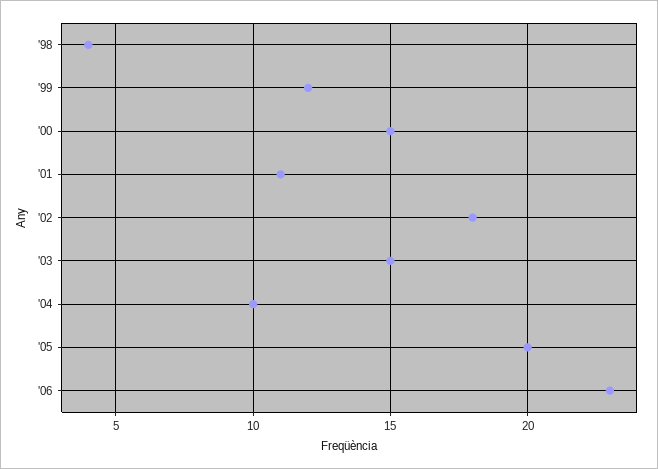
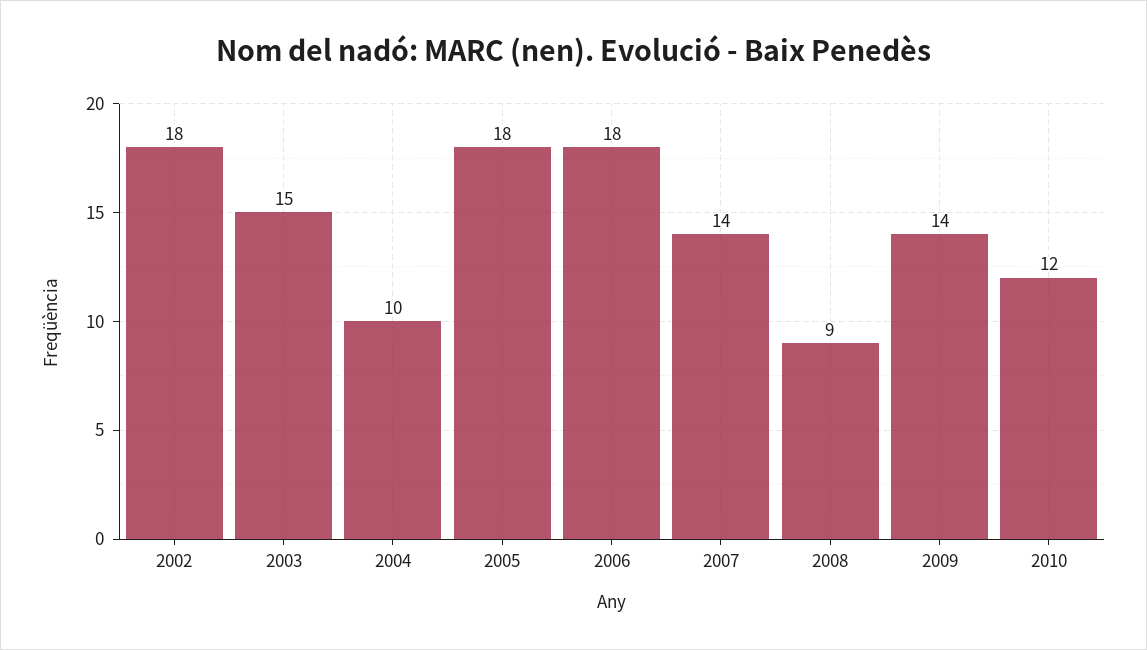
'98: 4 -> none
'99: 12 -> none
'00: 15 -> none
'01: 11 -> none
'05: 20 -> 18
'06: 23 -> 18
2007: none -> 14
2008: none -> 9
2009: none -> 14
2010: none -> 12

